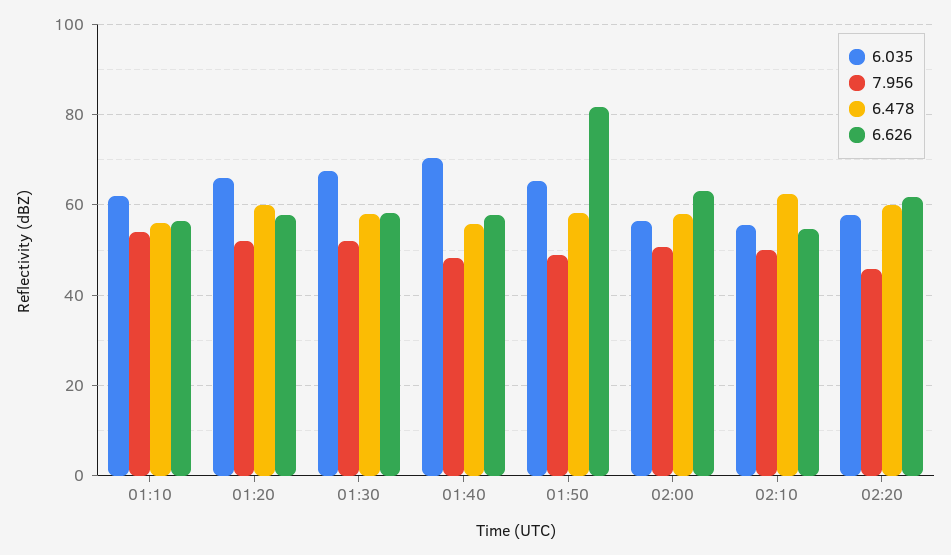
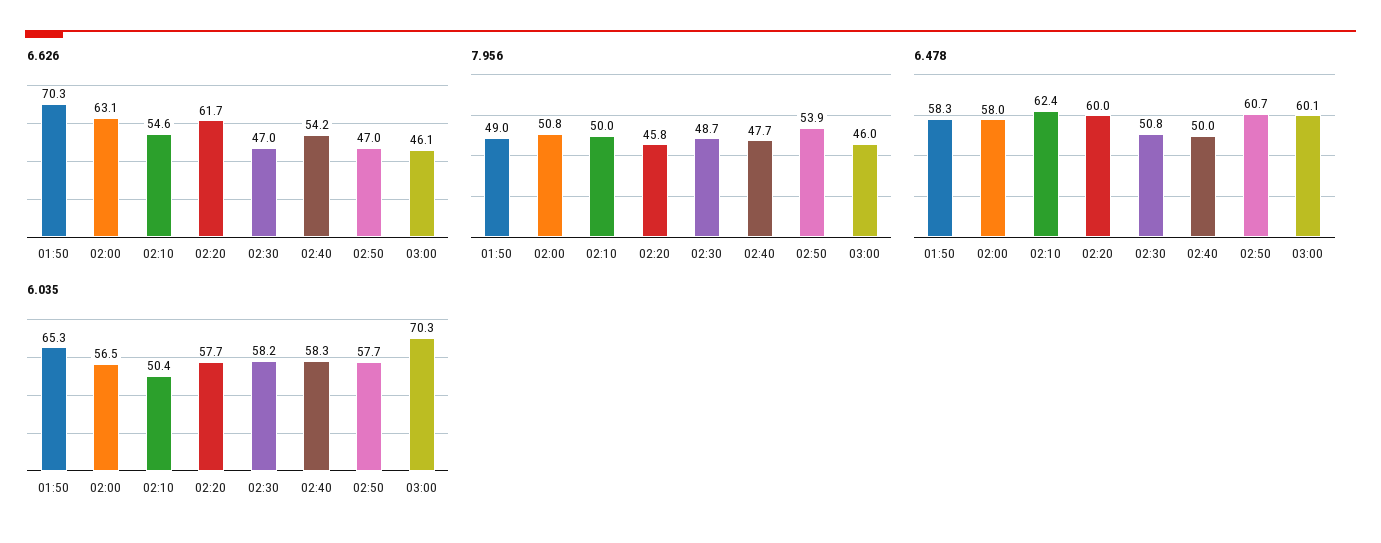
6.035, 01:10: 62 -> none
7.956, 01:10: 54 -> none
6.478, 01:10: 56 -> none
6.626, 01:10: 56 -> none
6.035, 01:20: 66 -> none
7.956, 01:20: 52 -> none
6.478, 01:20: 60 -> none
6.626, 01:20: 58 -> none
6.035, 01:30: 68 -> none
7.956, 01:30: 52 -> none
6.478, 01:30: 58 -> none
6.626, 01:30: 58 -> none
6.035, 01:40: 70 -> none
7.956, 01:40: 48 -> none
6.478, 01:40: 56 -> none
6.626, 01:40: 58 -> none
6.626, 01:50: 82 -> 70.3
6.035, 02:10: 56 -> 50.4
6.626, 02:30: none -> 47
6.626, 02:40: none -> 54.2
6.626, 02:50: none -> 47
6.626, 03:00: none -> 46.1
7.956, 02:30: none -> 48.7
7.956, 02:40: none -> 47.7
7.956, 02:50: none -> 53.9
7.956, 03:00: none -> 46
6.478, 02:30: none -> 50.8
6.478, 02:40: none -> 50
6.478, 02:50: none -> 60.7
6.478, 03:00: none -> 60.1
6.035, 02:30: none -> 58.2
6.035, 02:40: none -> 58.3
6.035, 02:50: none -> 57.7
6.035, 03:00: none -> 70.3

